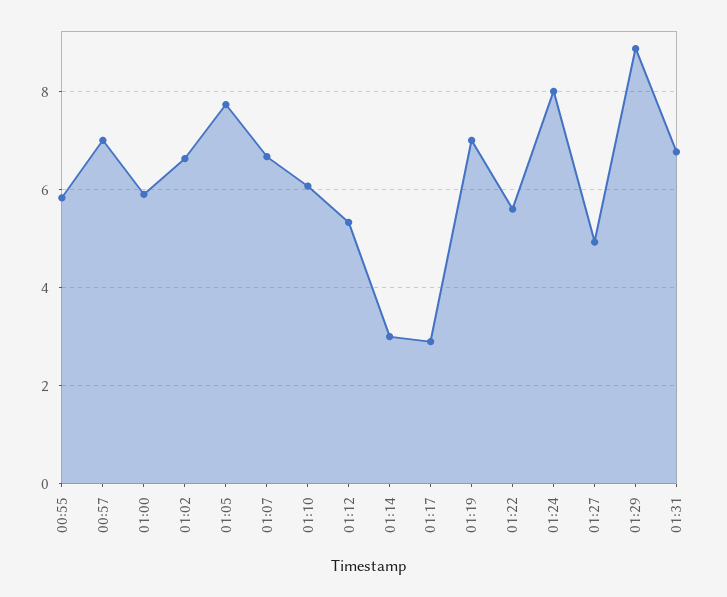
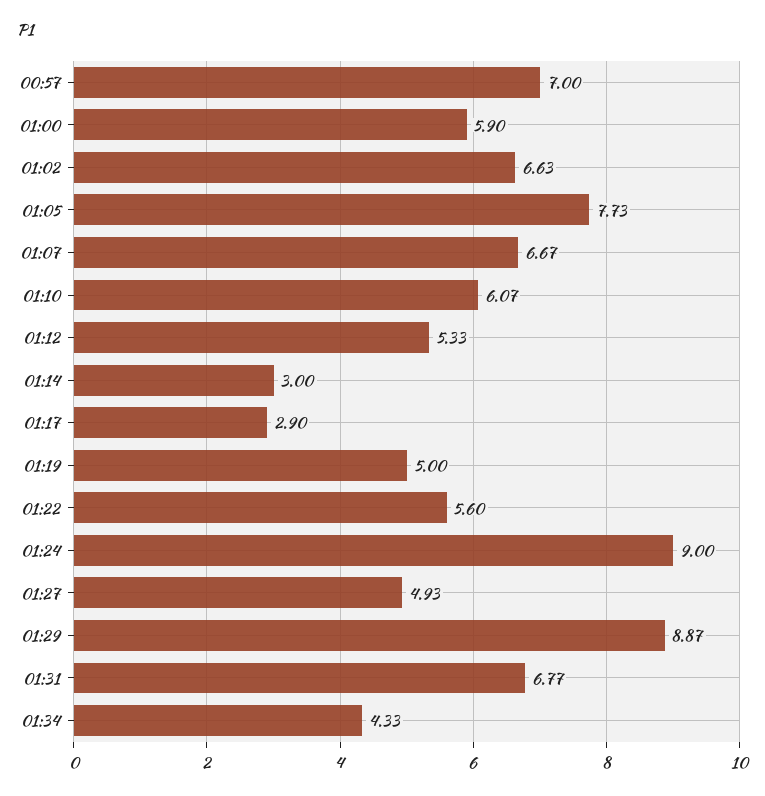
00:55: 5.8 -> none
01:19: 7 -> 5
01:24: 8 -> 9
01:34: none -> 4.33

